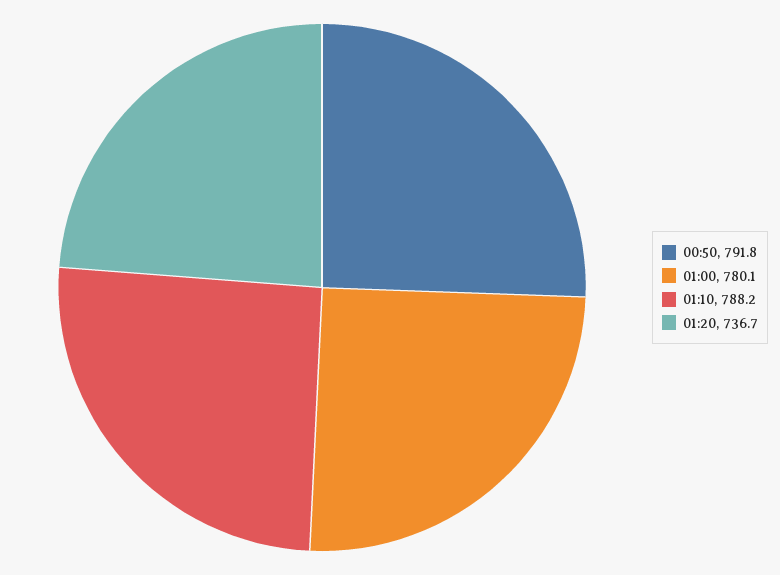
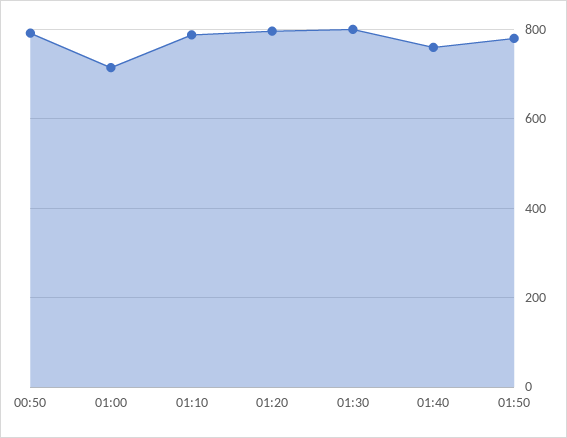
01:00: 780.1 -> 720
01:20: 736.7 -> 800
01:30: none -> 800
01:40: none -> 760
01:50: none -> 780

